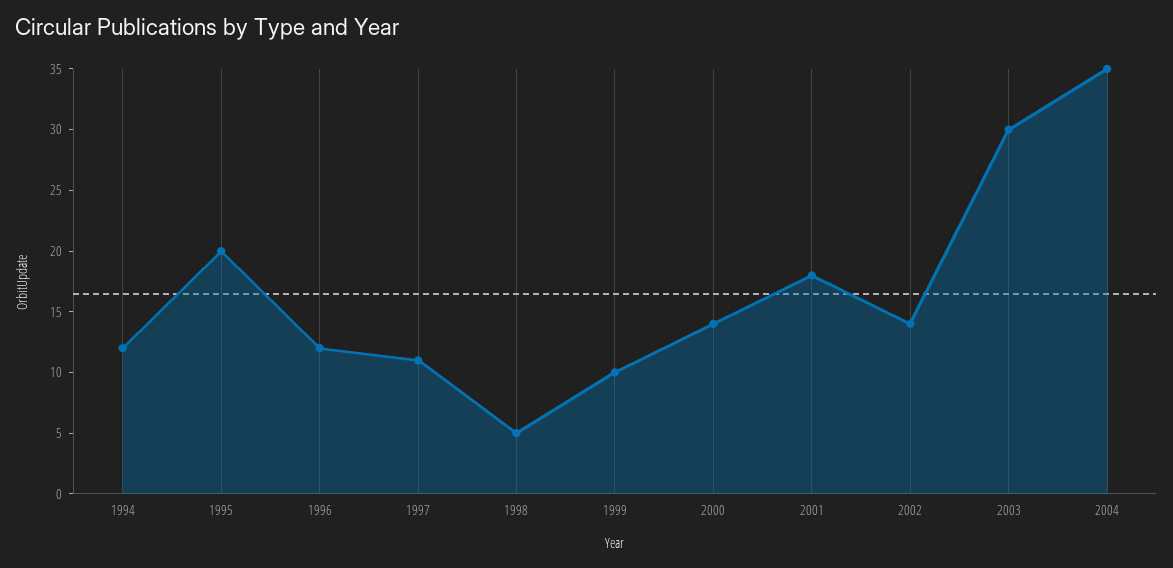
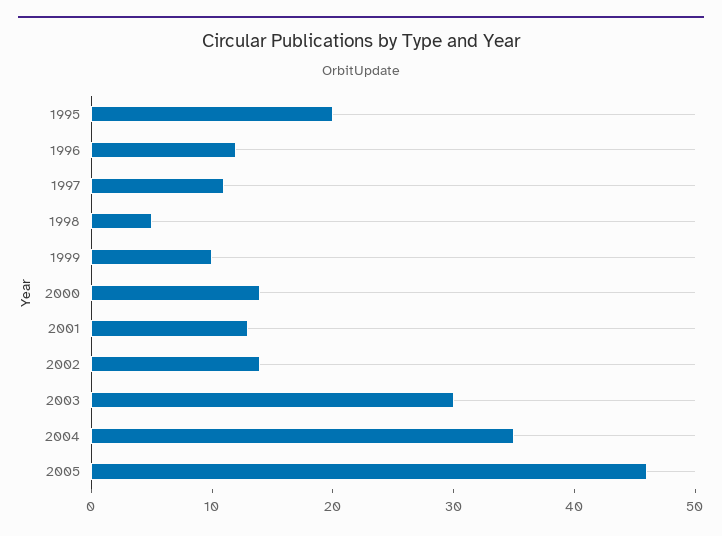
1994: 12 -> none
2001: 18 -> 13
2005: none -> 46

